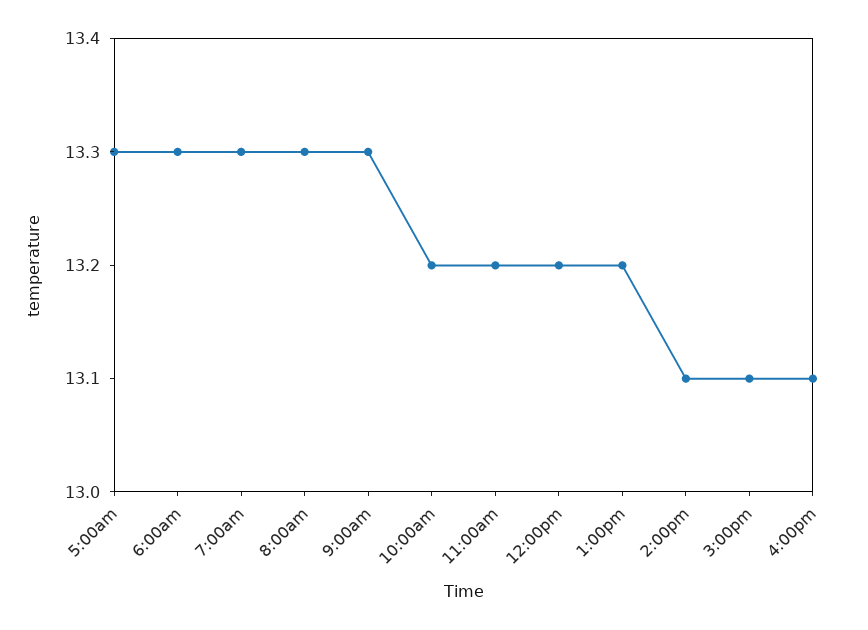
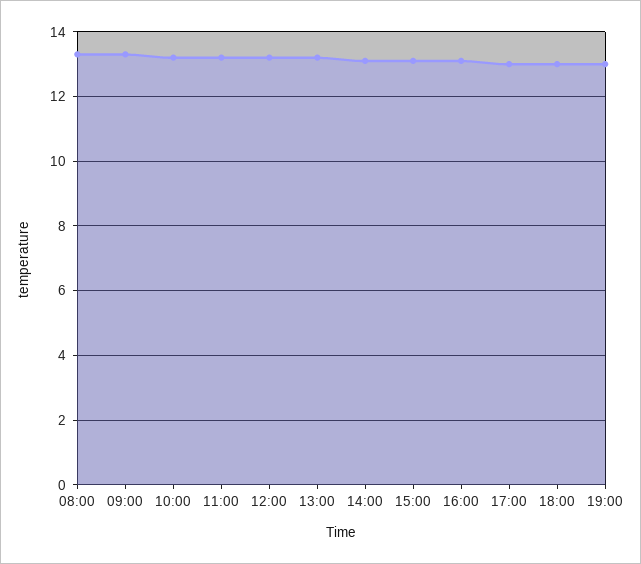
5:00am: 13.3 -> none
6:00am: 13.3 -> none
7:00am: 13.3 -> none
17:00: none -> 13
18:00: none -> 13
19:00: none -> 13

